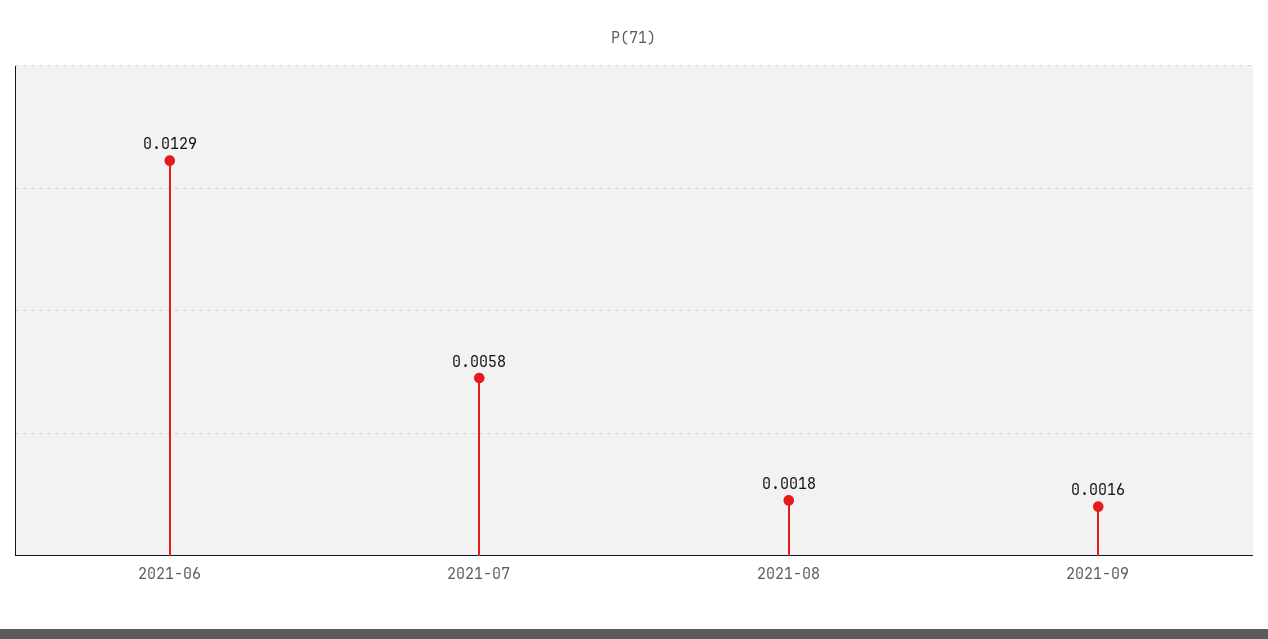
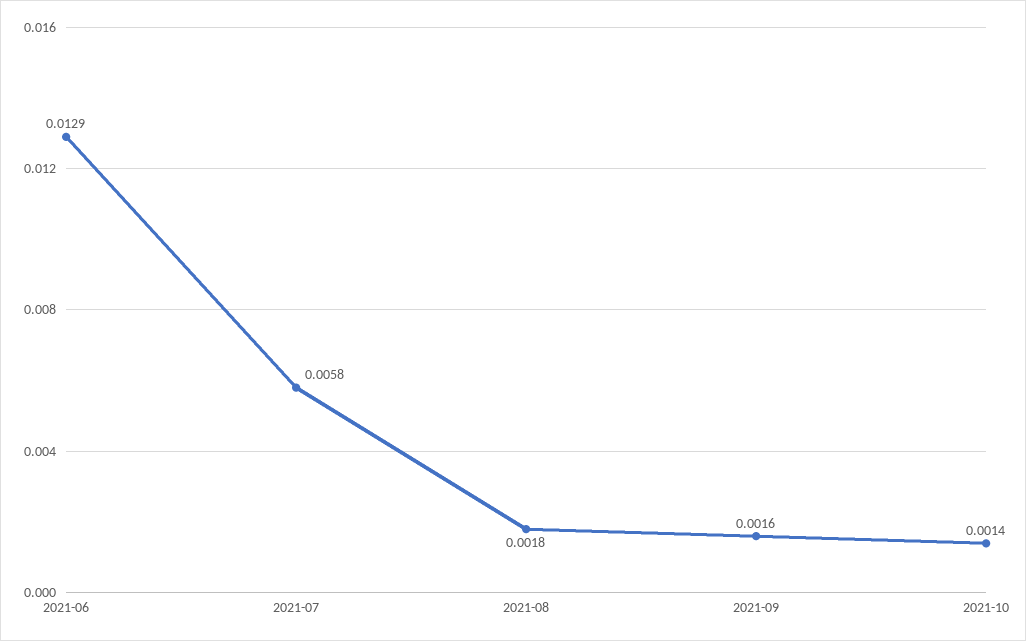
2021-10: none -> 0.0014

